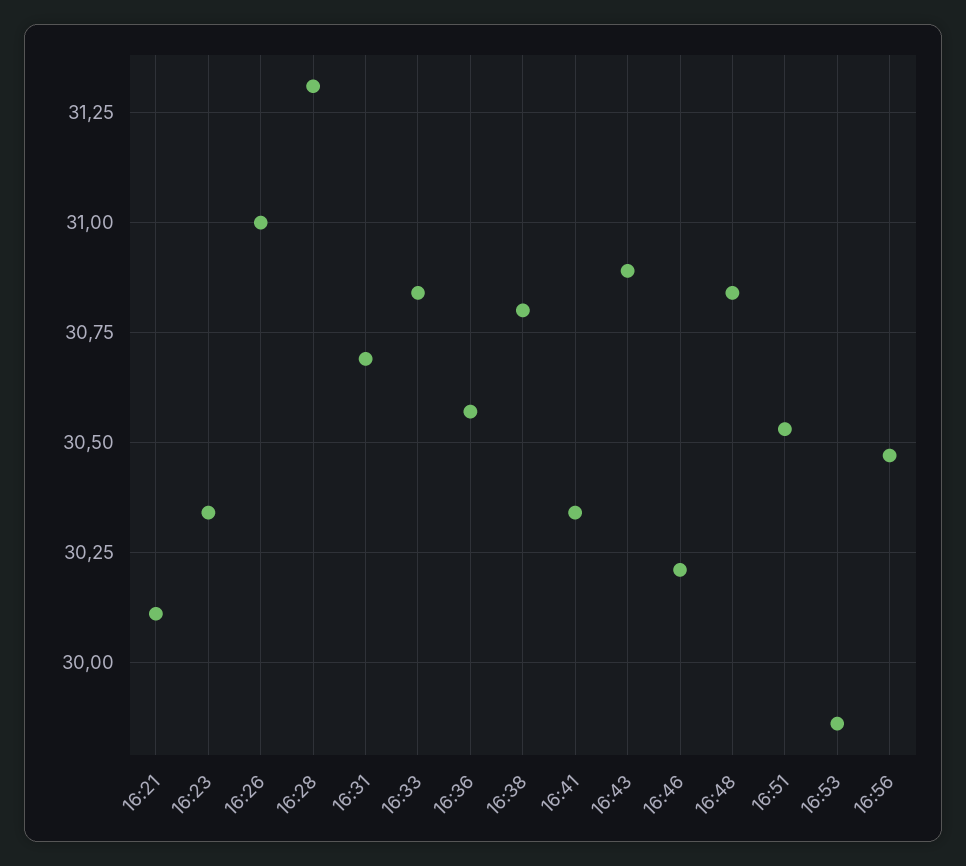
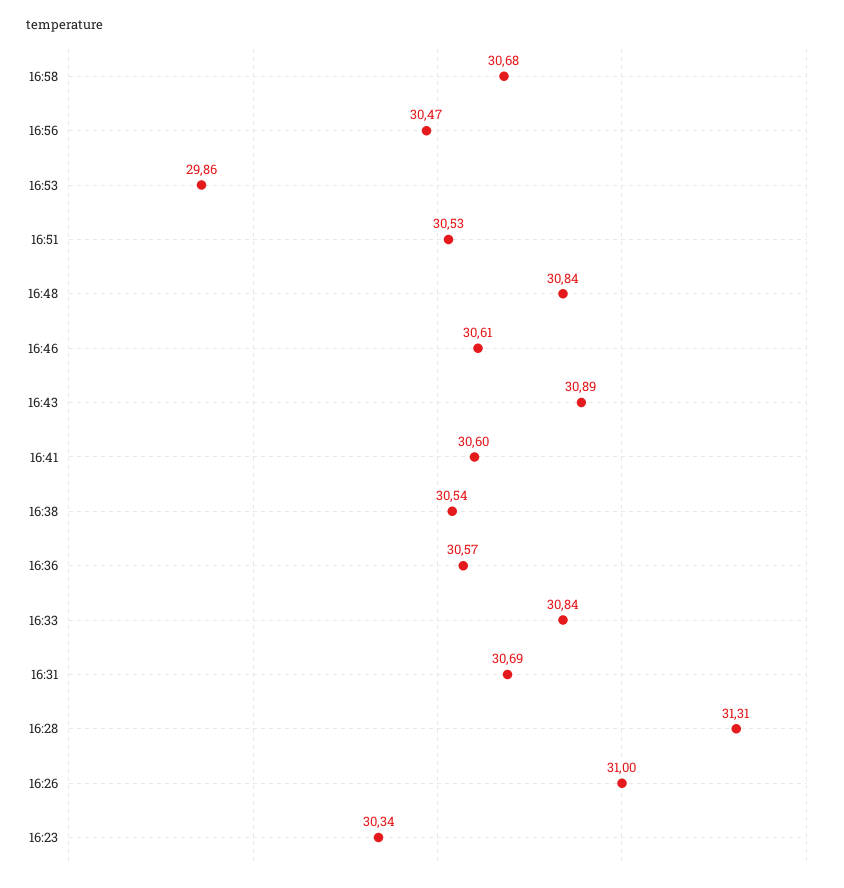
16:21: 30.1 -> none
16:38: 30.8 -> 30.54
16:41: 30.35 -> 30.6
16:46: 30.2 -> 30.61
16:58: none -> 30.68

